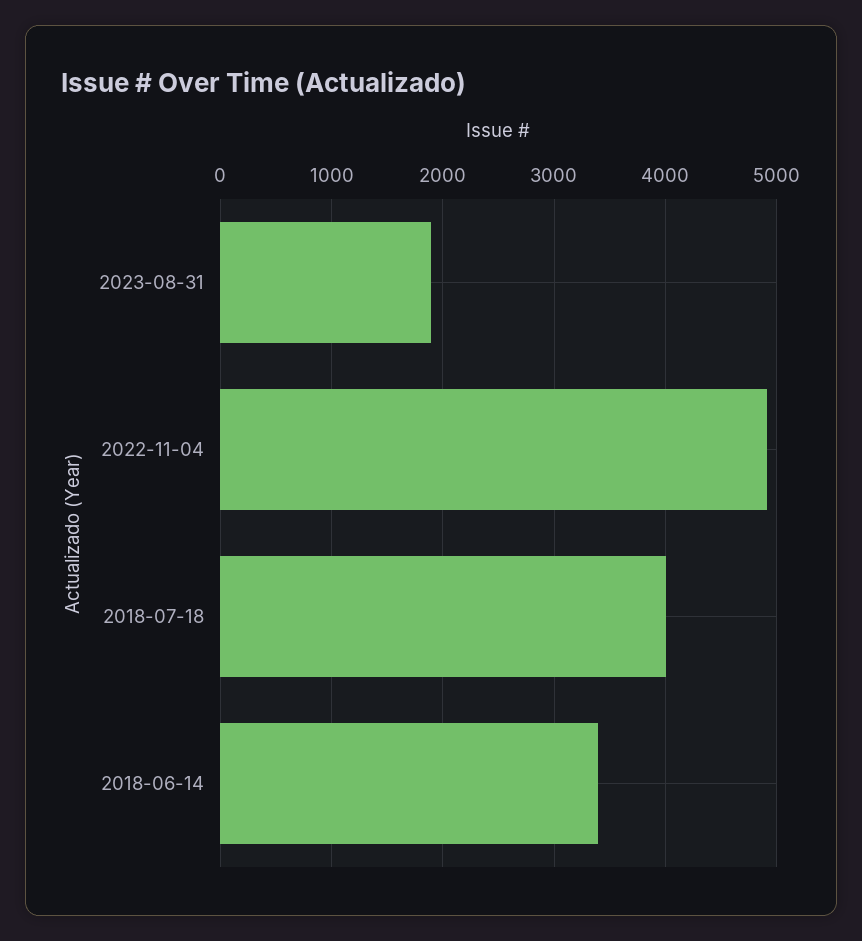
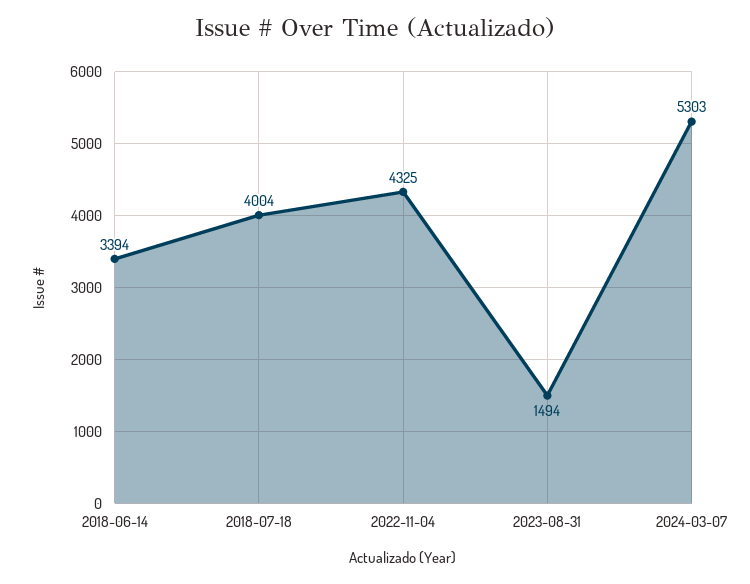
2023-08-31: 1900 -> 1494
2022-11-04: 4900 -> 4325
2024-03-07: none -> 5303

